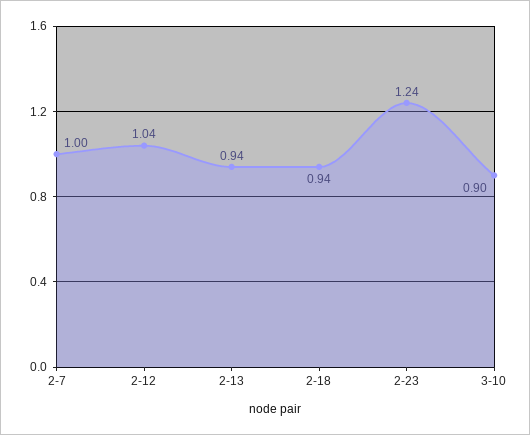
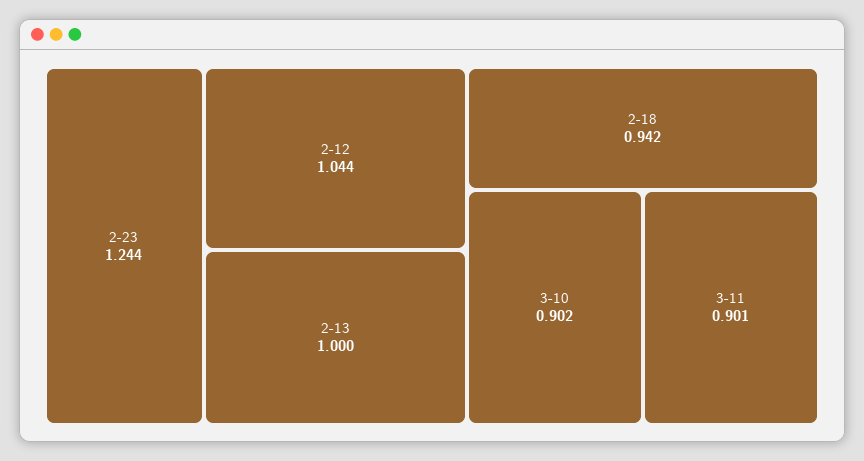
2-7: 1 -> none
2-13: 0.94 -> 1
3-11: none -> 0.901

